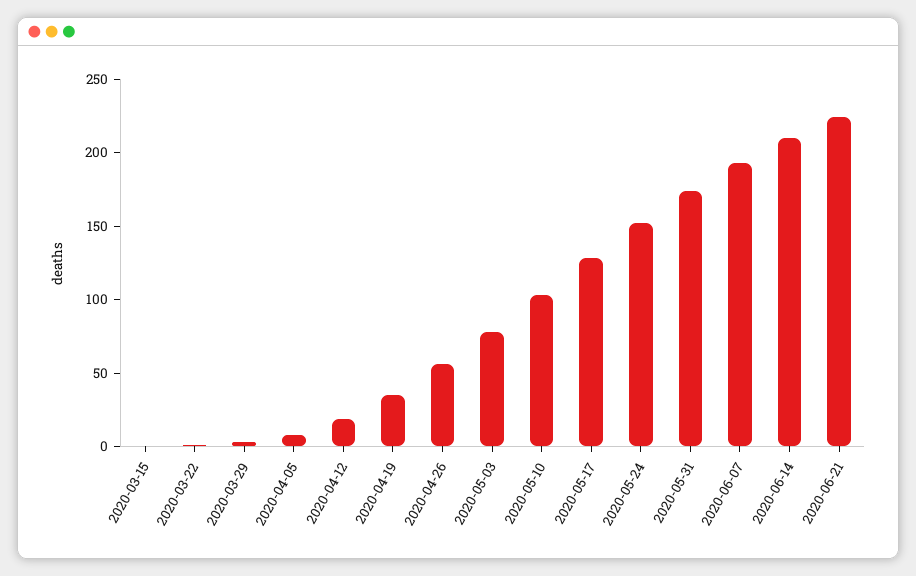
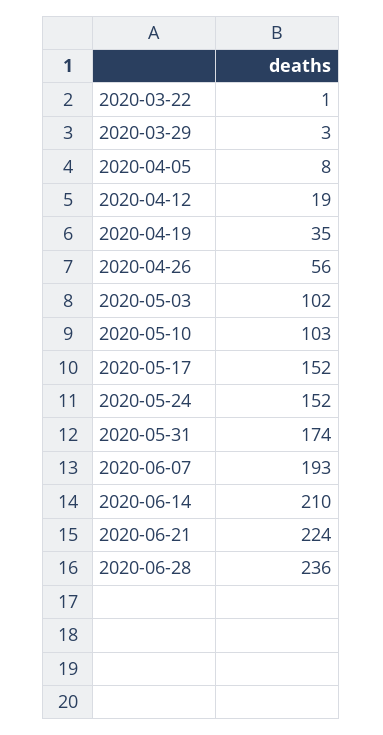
2020-03-15: 0 -> none
2020-05-03: 80 -> 102
2020-05-17: 130 -> 152
2020-06-28: none -> 236

